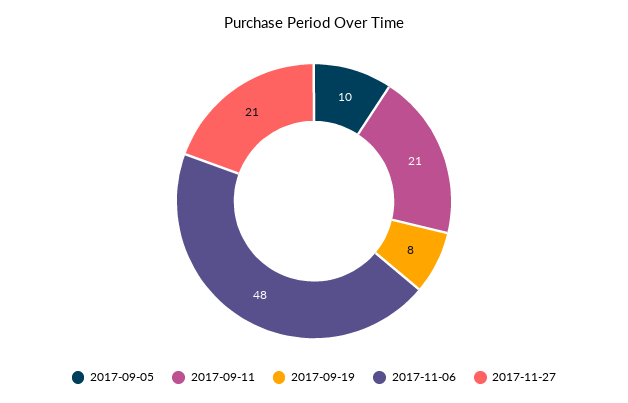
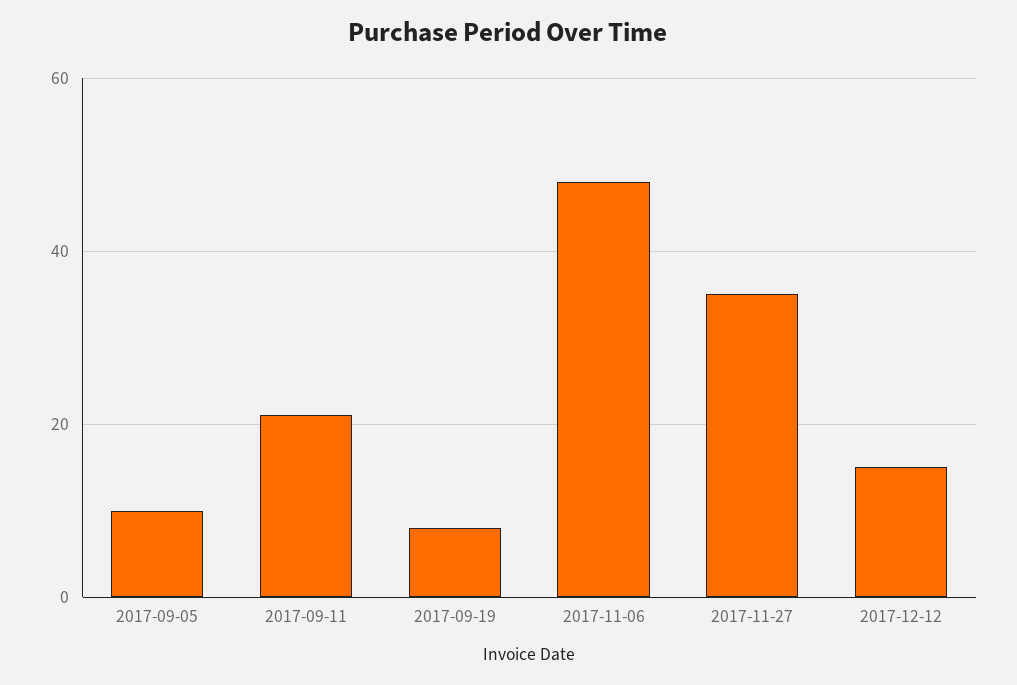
2017-11-27: 21 -> 35
2017-12-12: none -> 15

